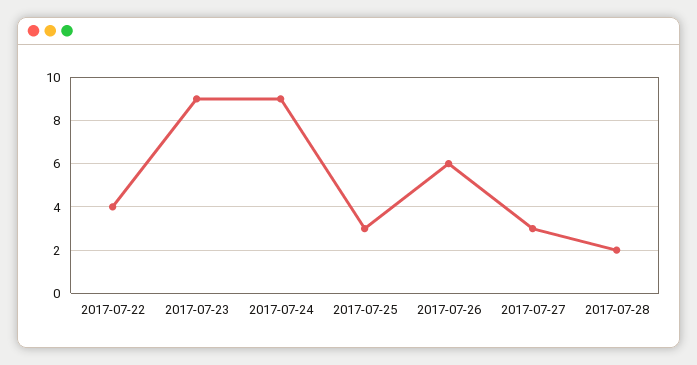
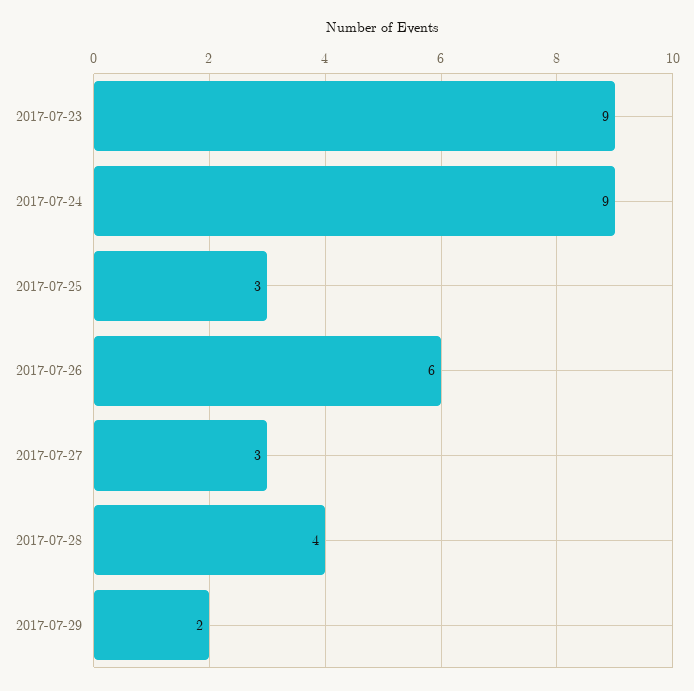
2017-07-22: 4 -> none
2017-07-28: 2 -> 4
2017-07-29: none -> 2

